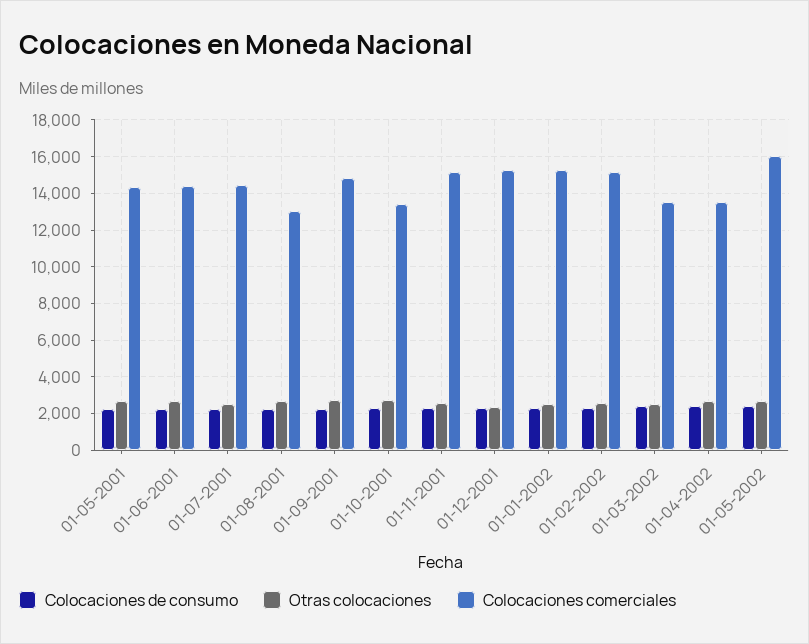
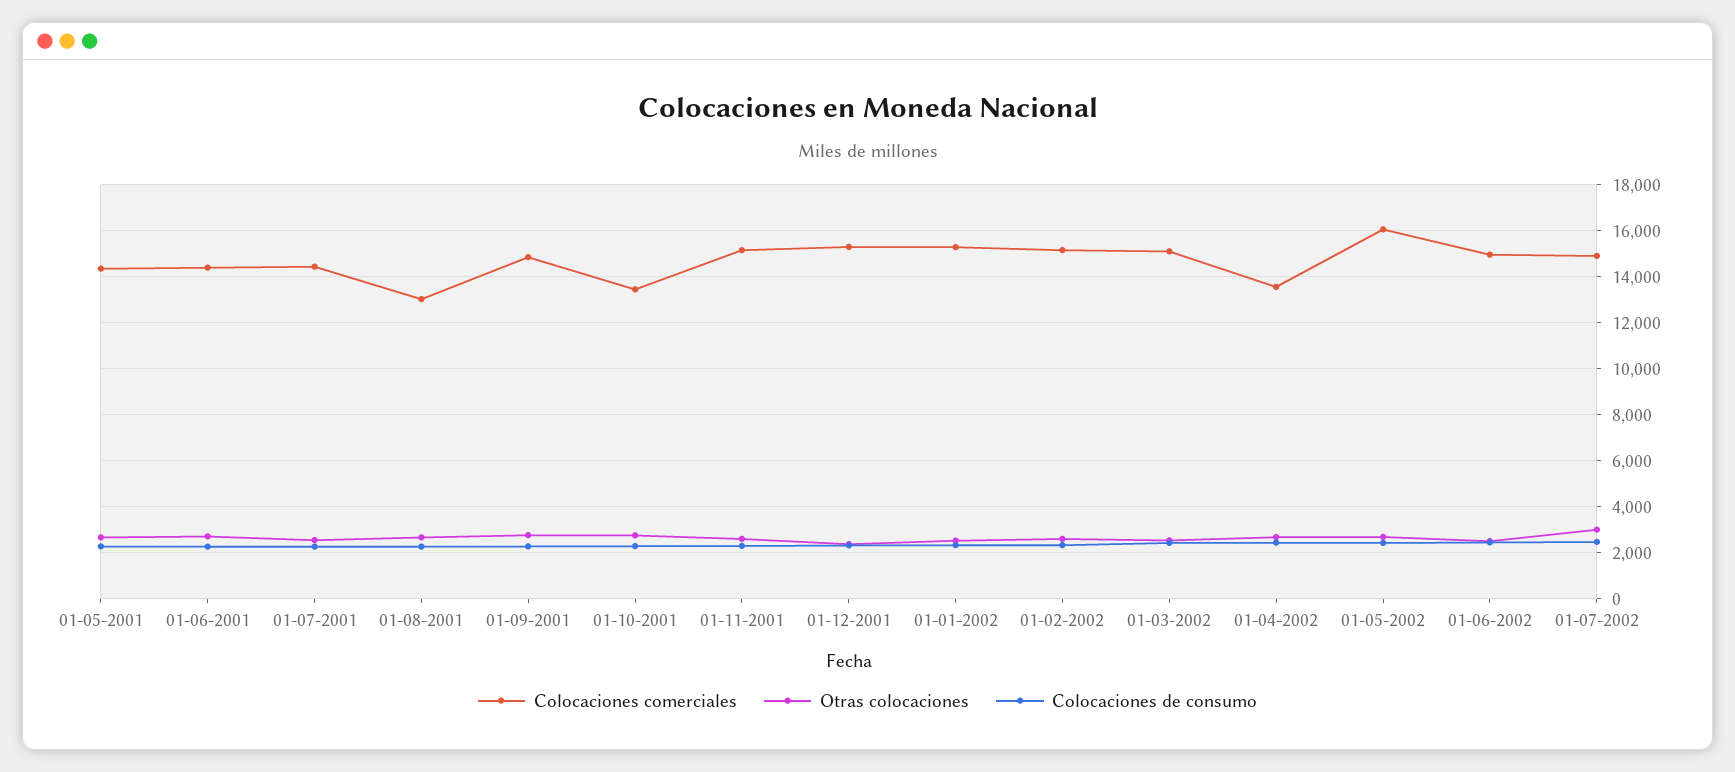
Colocaciones comerciales, 01-03-2002: 13500 -> 15000
Colocaciones comerciales, 01-06-2002: none -> 15000
Otras colocaciones, 01-06-2002: none -> 2500
Colocaciones de consumo, 01-06-2002: none -> 2500
Colocaciones comerciales, 01-07-2002: none -> 15000
Otras colocaciones, 01-07-2002: none -> 3000
Colocaciones de consumo, 01-07-2002: none -> 2500

